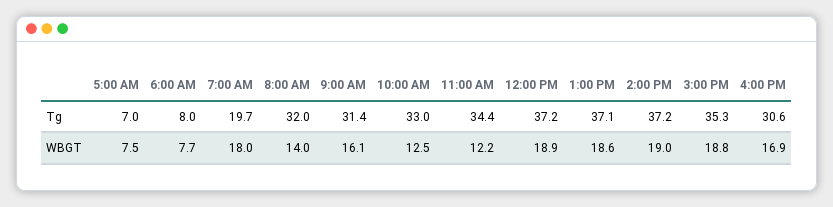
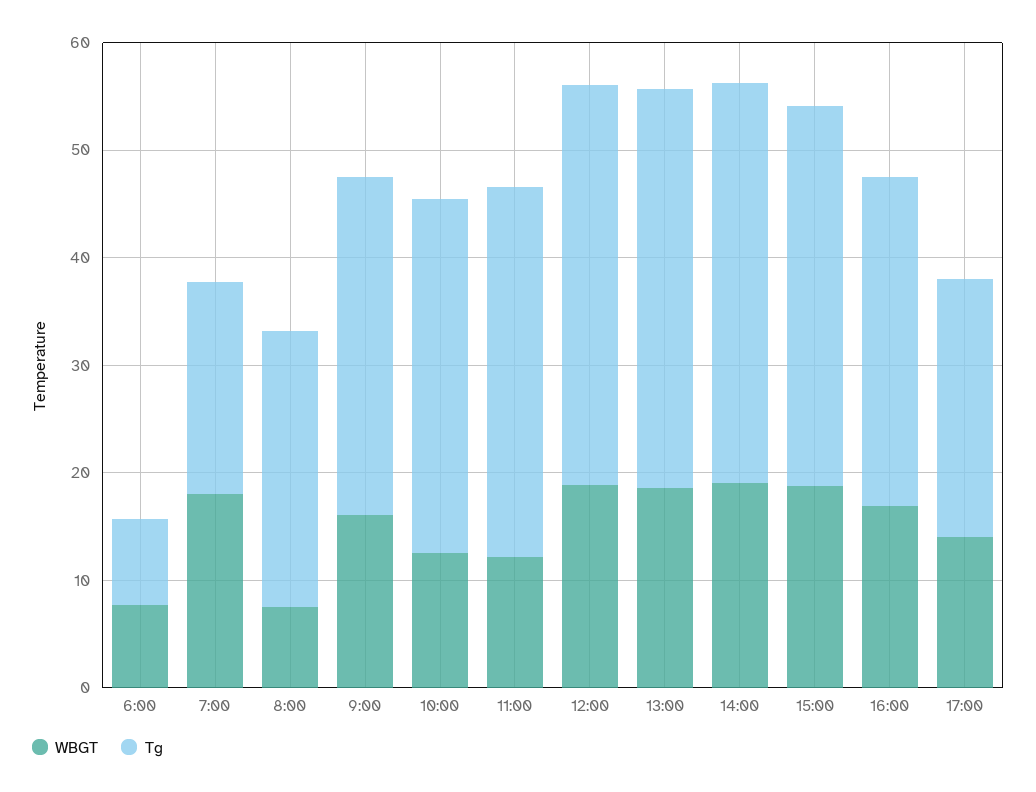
Tg, 5:00 AM: 7 -> none
Tg, 8:00 AM: 32 -> 26
WBGT, 5:00 AM: 7.5 -> none
WBGT, 8:00 AM: 14 -> 8
WBGT, 17:00: none -> 14
Tg, 17:00: none -> 24

